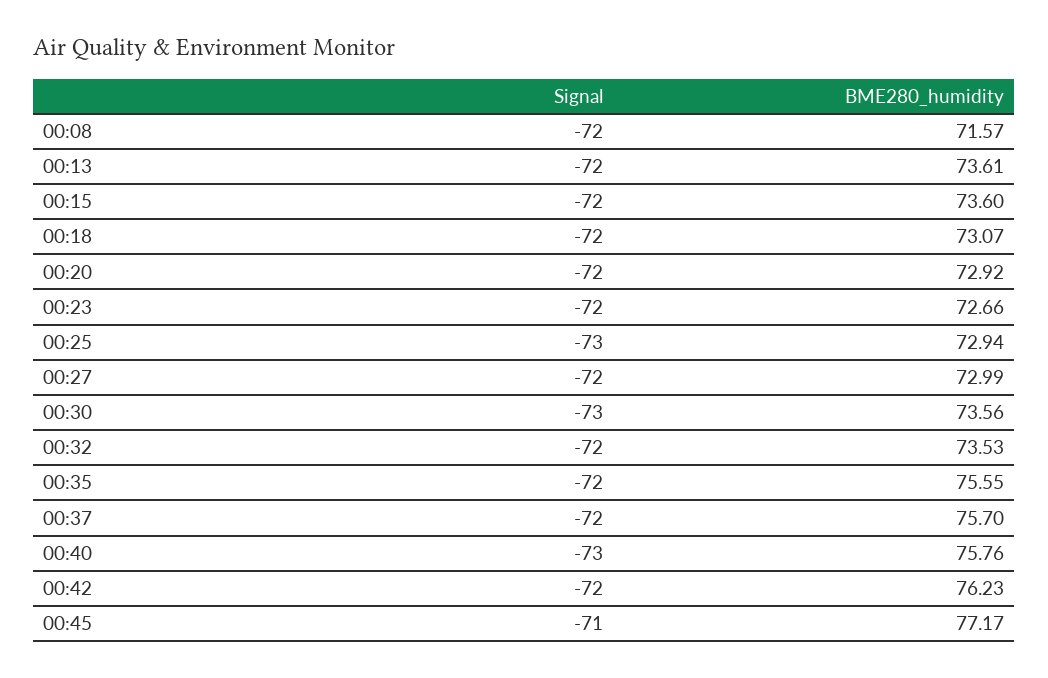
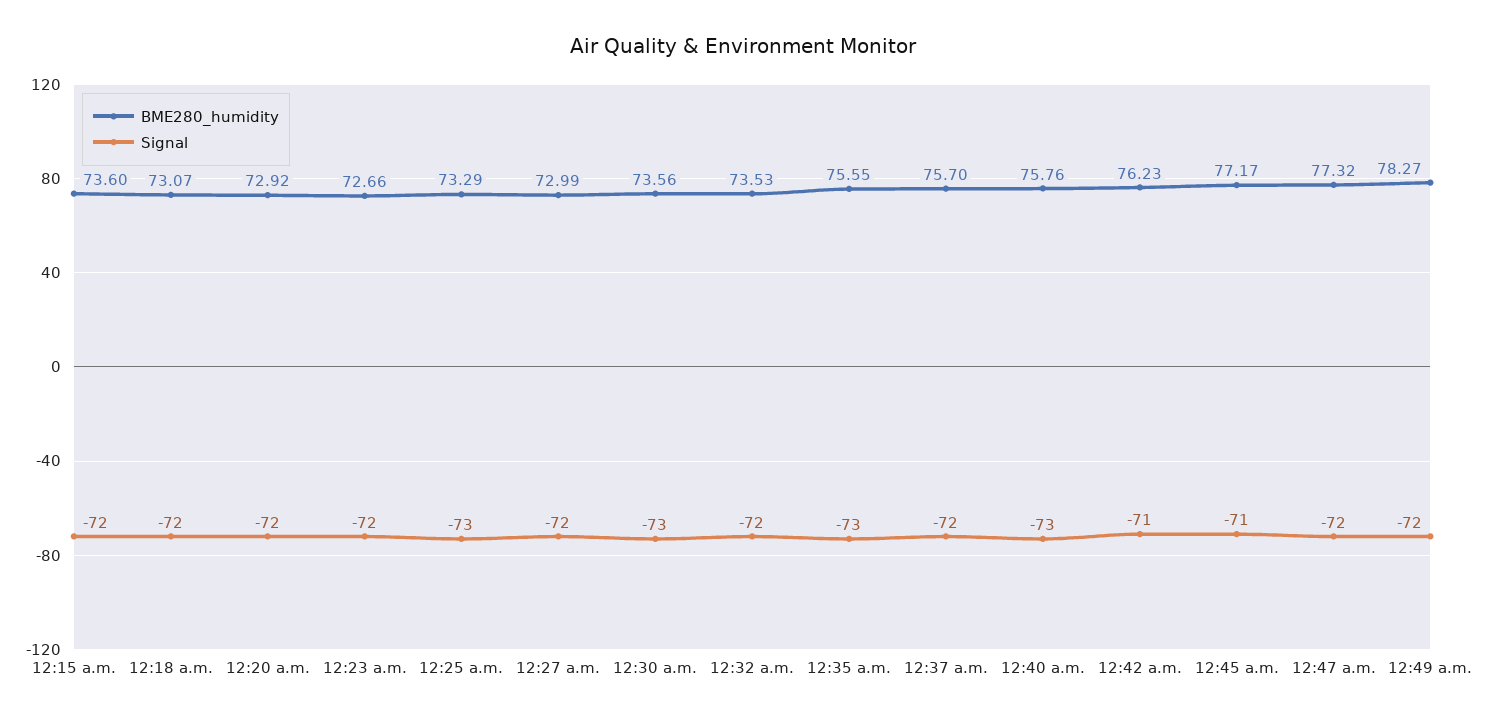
Signal, 00:08: -72 -> none
BME280_humidity, 00:08: 71.57 -> none
Signal, 00:13: -72 -> none
BME280_humidity, 00:13: 73.61 -> none
BME280_humidity, 00:25: 72.94 -> 73.29
Signal, 00:35: -72 -> -73
Signal, 00:42: -72 -> -71
BME280_humidity, 12:47 a.m.: none -> 77.32
Signal, 12:47 a.m.: none -> -72
BME280_humidity, 12:49 a.m.: none -> 78.27
Signal, 12:49 a.m.: none -> -72

